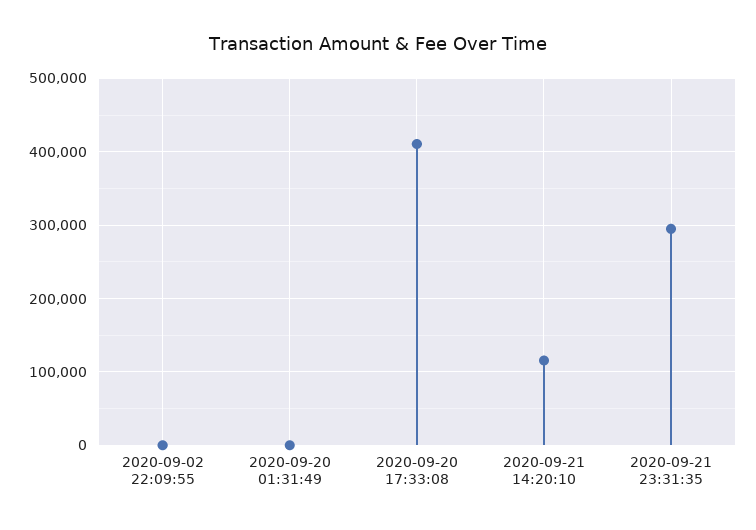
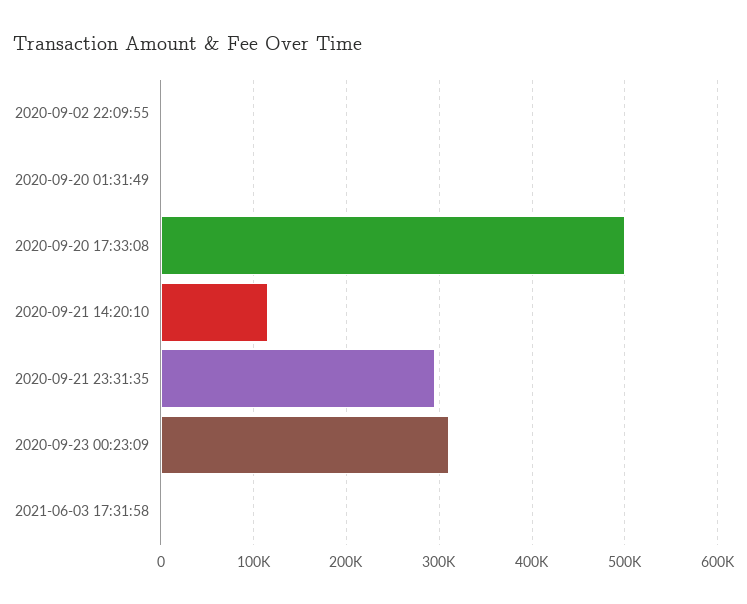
2020-09-20 17:33:08: 410000 -> 500000
2020-09-23 00:23:09: none -> 310000
2021-06-03 17:31:58: none -> 0

